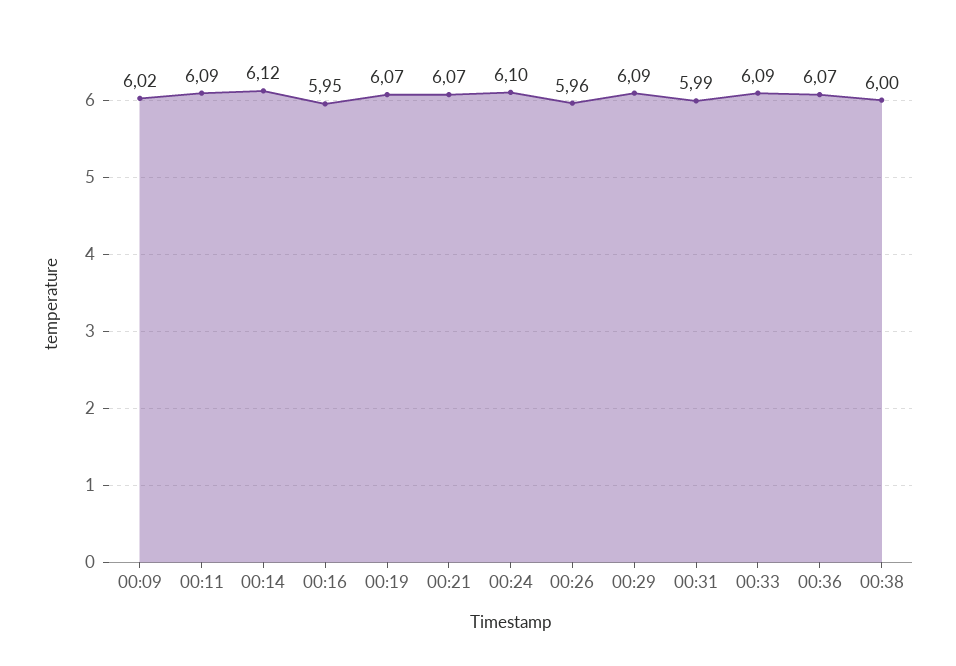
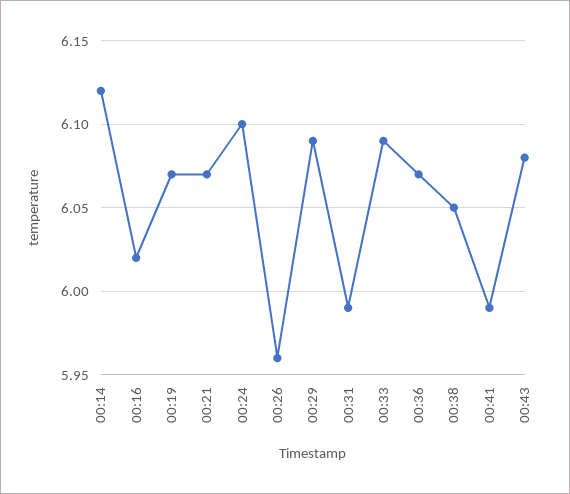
00:09: 6.02 -> none
00:11: 6.09 -> none
00:16: 5.95 -> 6.02
00:38: 6 -> 6.05
00:41: none -> 5.99
00:43: none -> 6.08

